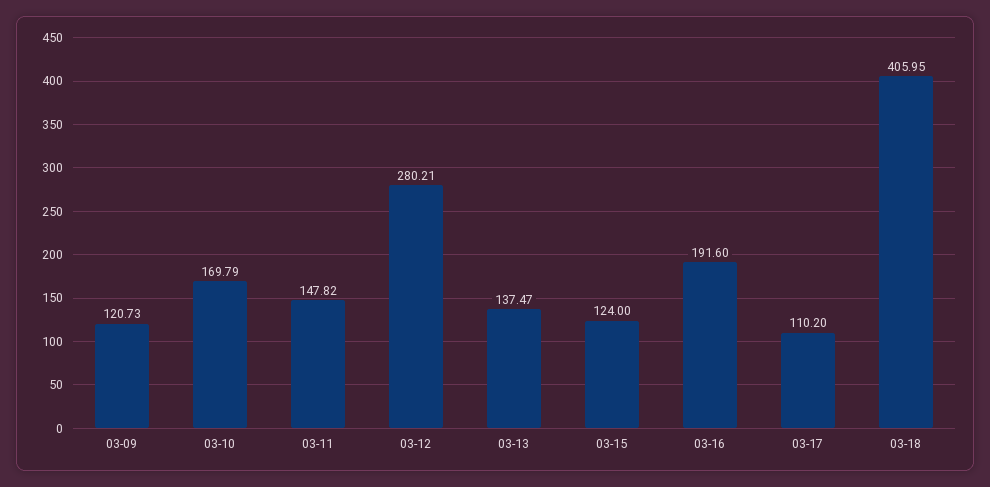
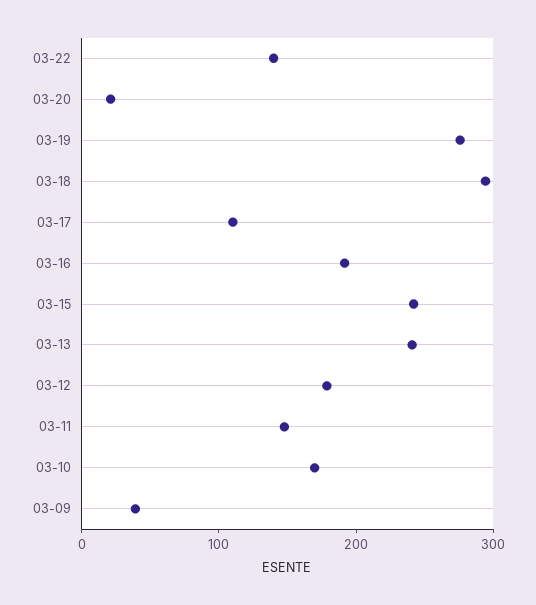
03-09: 120.73 -> 40
03-12: 280.21 -> 180
03-13: 137.47 -> 240
03-15: 124 -> 240
03-18: 405.95 -> 300
03-22: none -> 140
03-20: none -> 20
03-19: none -> 280

